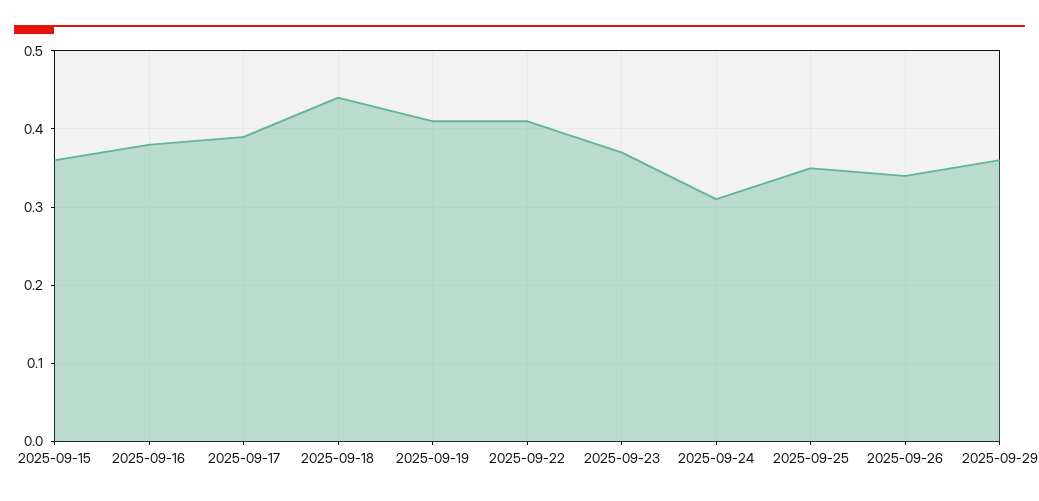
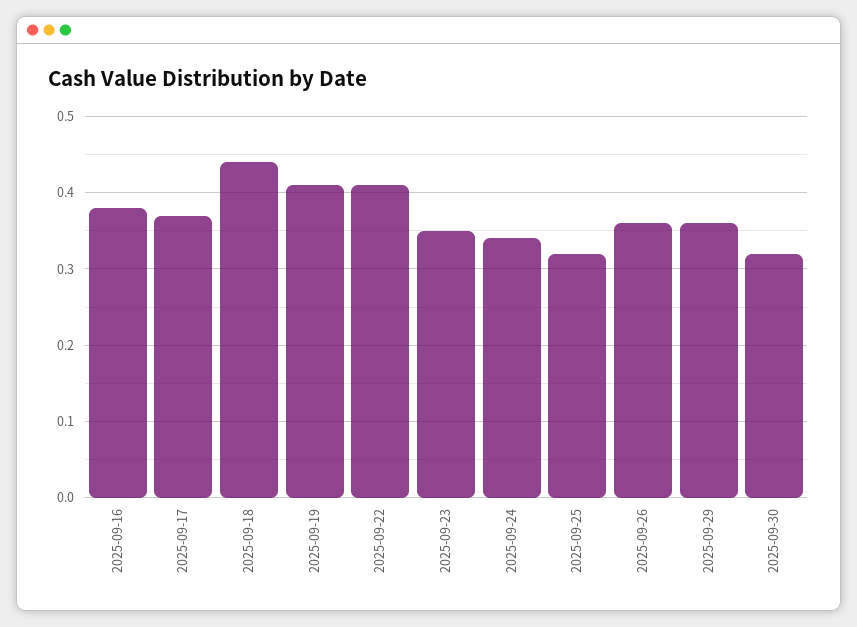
2025-09-15: 0.36 -> none
2025-09-17: 0.39 -> 0.37
2025-09-23: 0.37 -> 0.35
2025-09-24: 0.31 -> 0.34
2025-09-25: 0.35 -> 0.32
2025-09-26: 0.34 -> 0.36
2025-09-30: none -> 0.32

